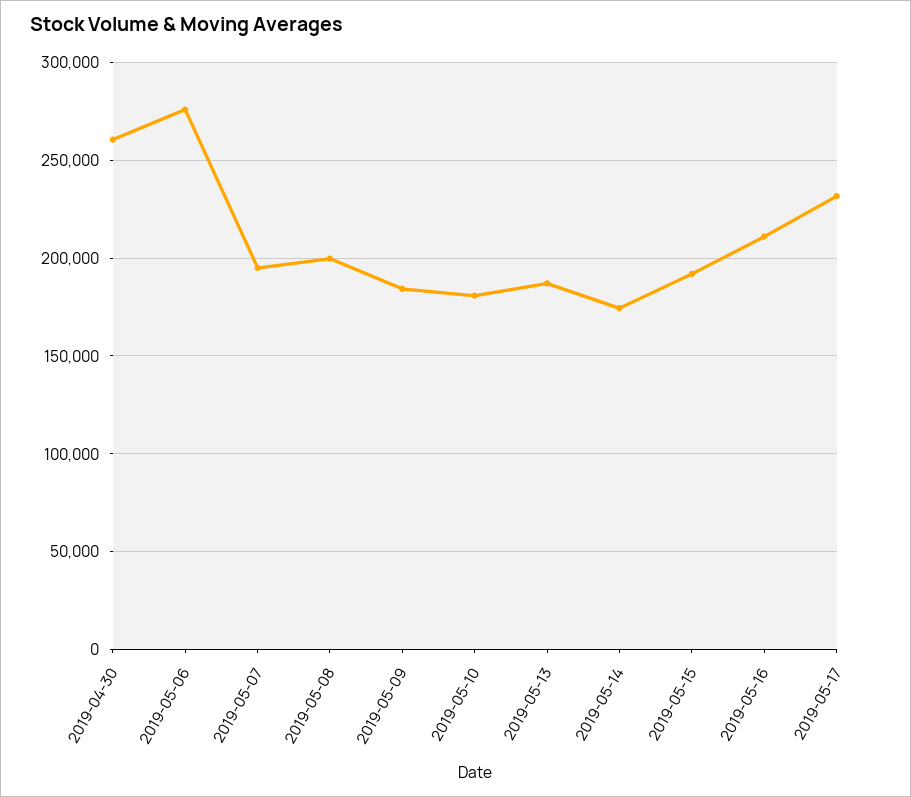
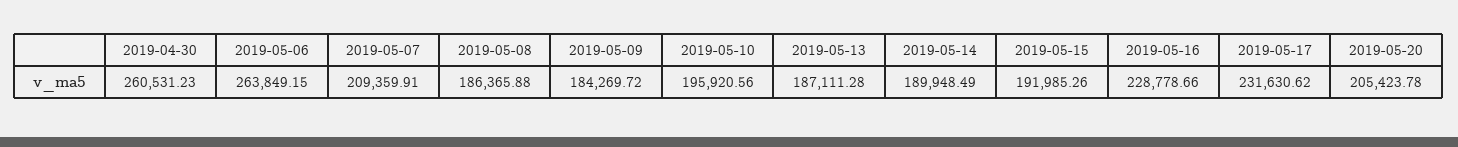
2019-05-06: 275000 -> 263849.15
2019-05-07: 195000 -> 209359.91
2019-05-08: 200000 -> 186365.88
2019-05-10: 180000 -> 195920.56
2019-05-14: 175000 -> 189948.49
2019-05-16: 210000 -> 228778.66
2019-05-20: none -> 205423.78

